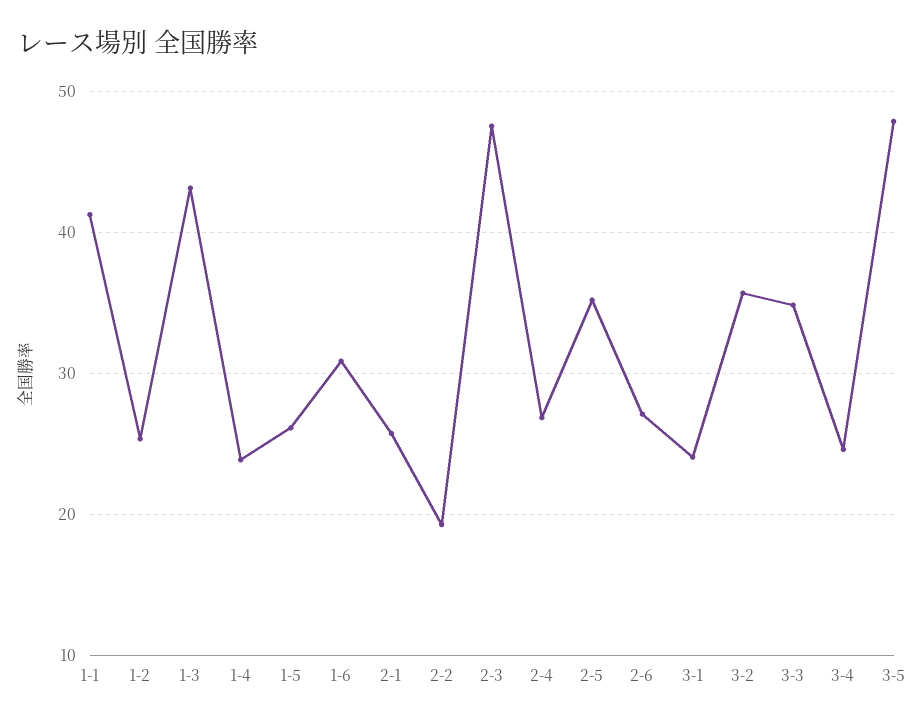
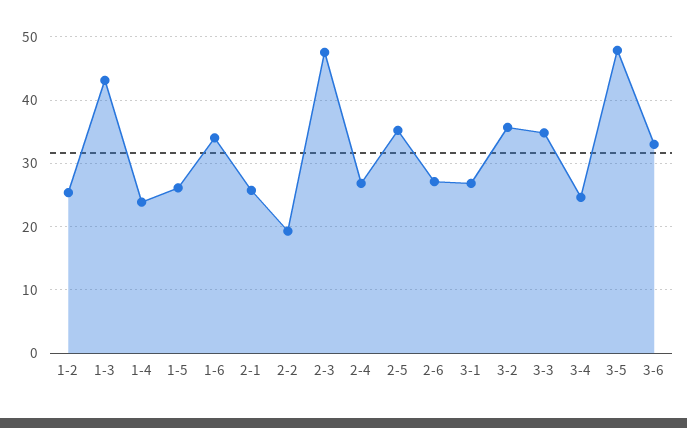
1-1: 41 -> none
1-6: 31 -> 34
3-1: 24 -> 27
3-6: none -> 33

